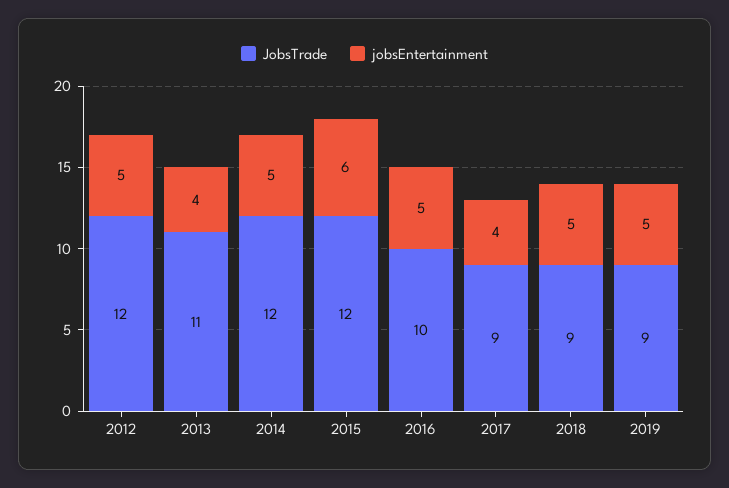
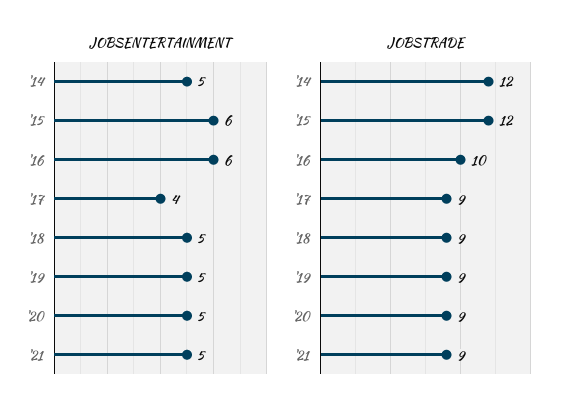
JobsTrade, 2012: 12 -> none
jobsEntertainment, 2012: 5 -> none
JobsTrade, 2013: 11 -> none
jobsEntertainment, 2013: 4 -> none
jobsEntertainment, 2016: 5 -> 6
jobsEntertainment, '20: none -> 5
jobsEntertainment, '21: none -> 5
JobsTrade, '20: none -> 9
JobsTrade, '21: none -> 9

